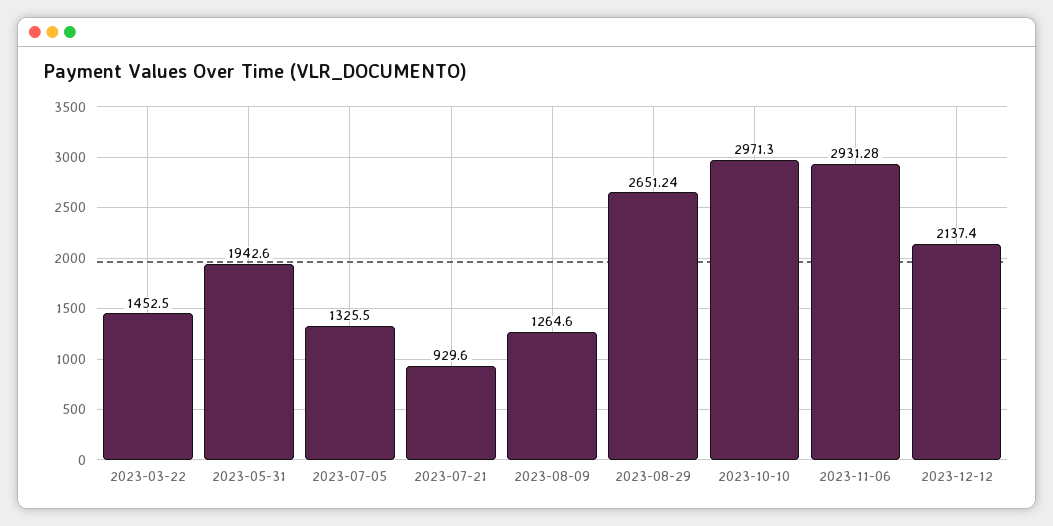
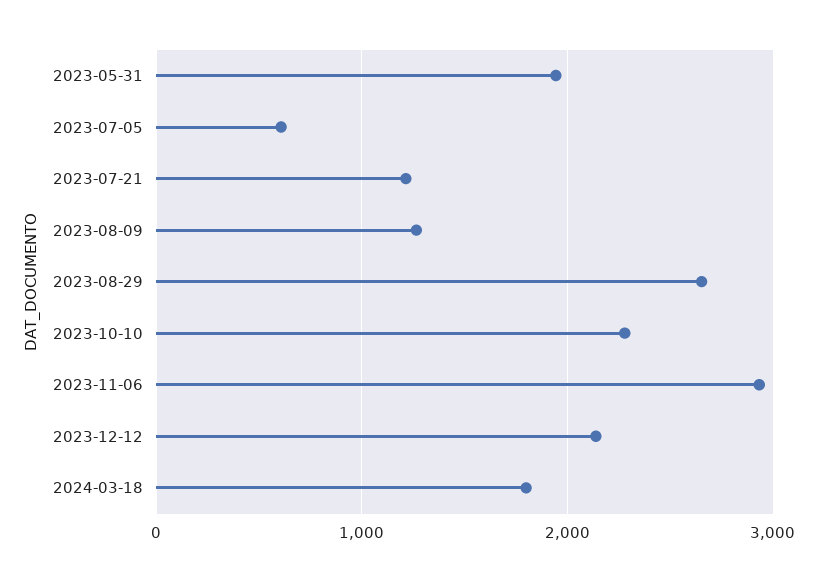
2023-03-22: 1452.5 -> none
2023-07-05: 1325.5 -> 600
2023-07-21: 929.6 -> 1200
2023-10-10: 2971.3 -> 2300
2024-03-18: none -> 1800

